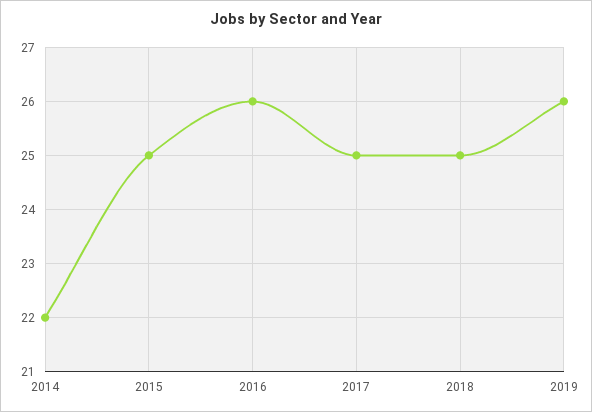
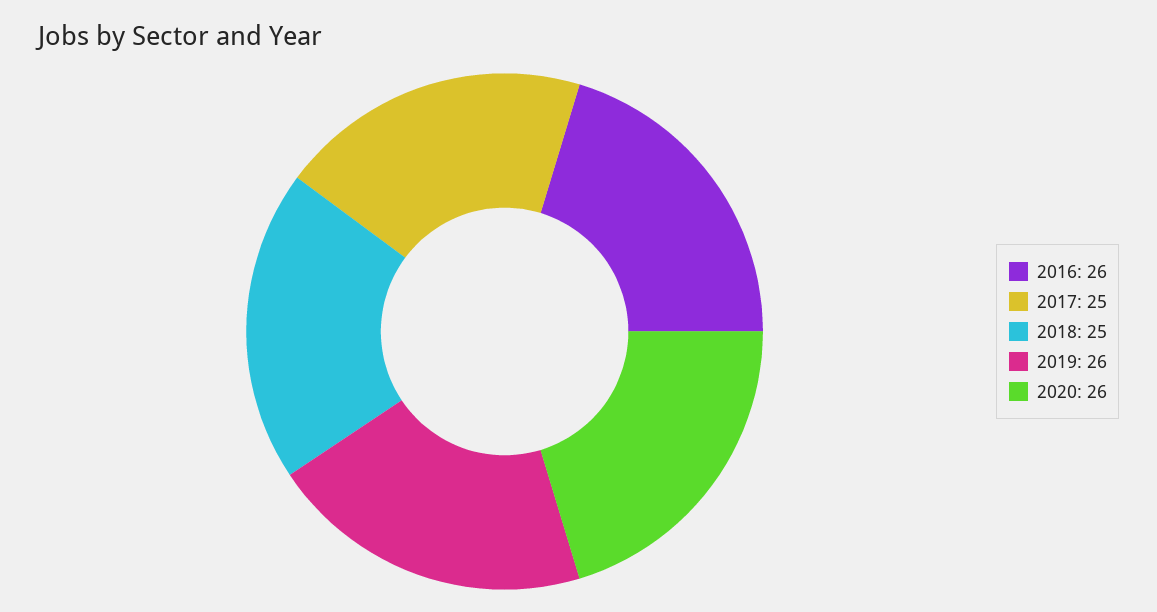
2014: 22 -> none
2015: 25 -> none
2020: none -> 26

